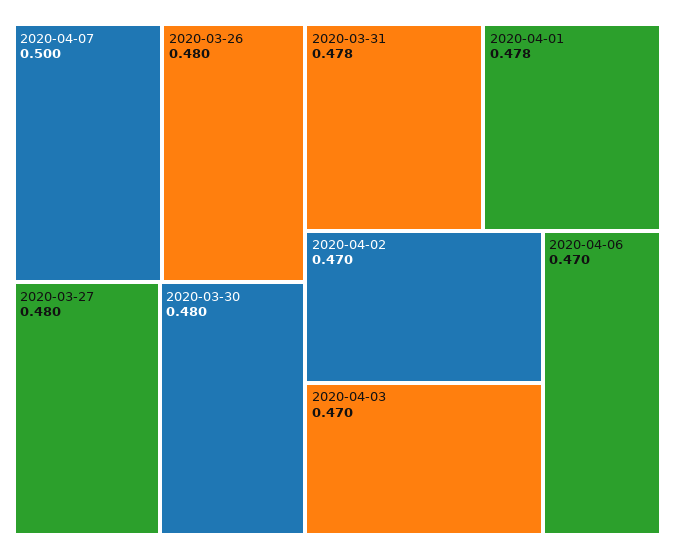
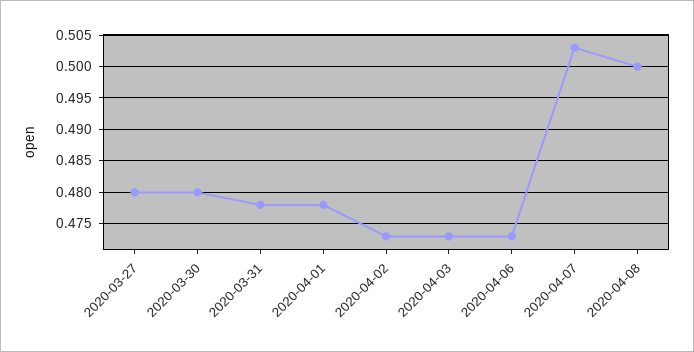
2020-04-07: 0.5 -> 0.503
2020-03-26: 0.48 -> none
2020-04-02: 0.47 -> 0.473
2020-04-03: 0.47 -> 0.473
2020-04-06: 0.47 -> 0.473
2020-04-08: none -> 0.5

